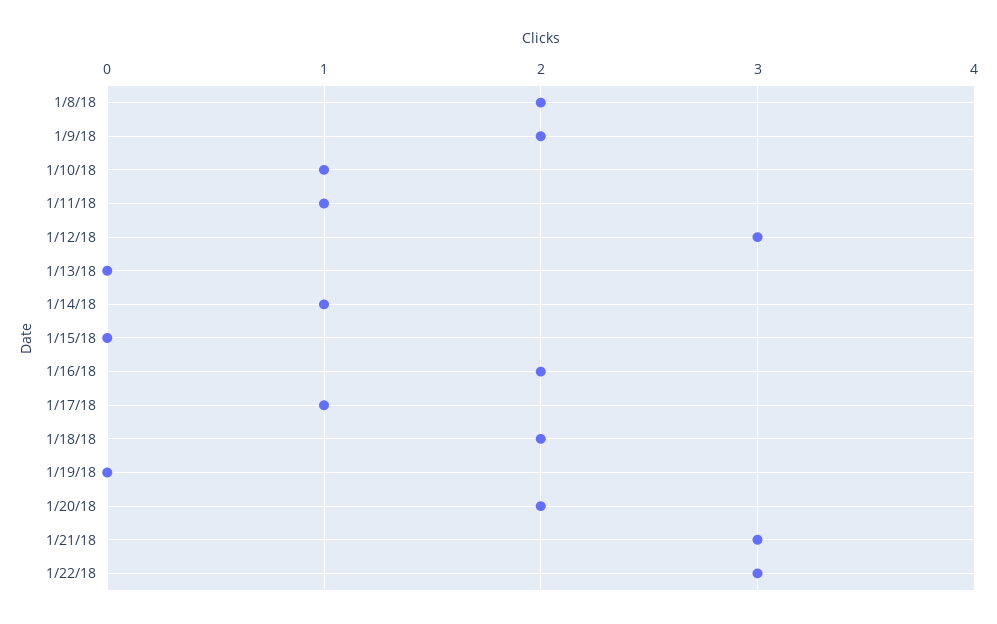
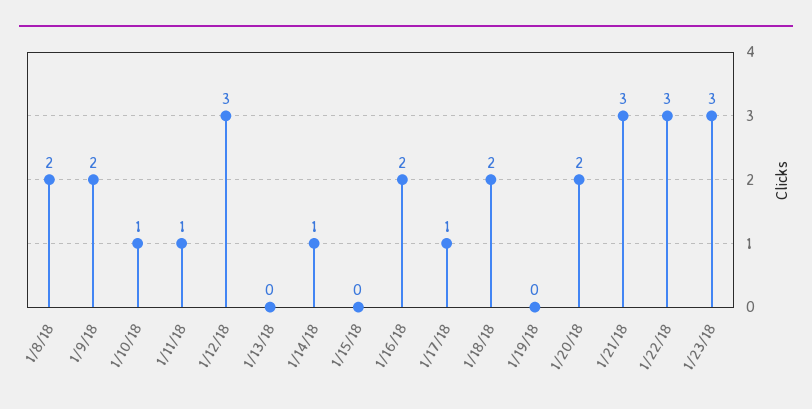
1/23/18: none -> 3

